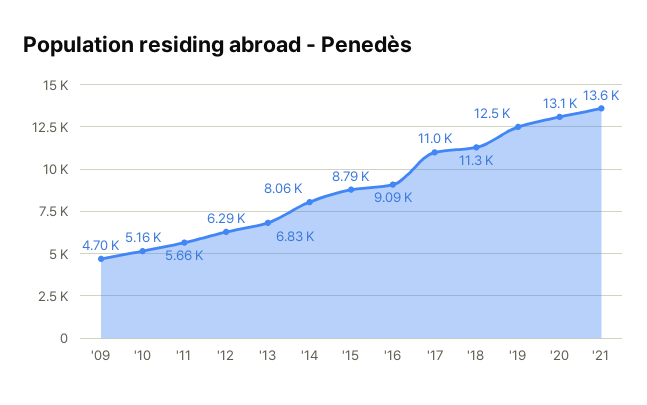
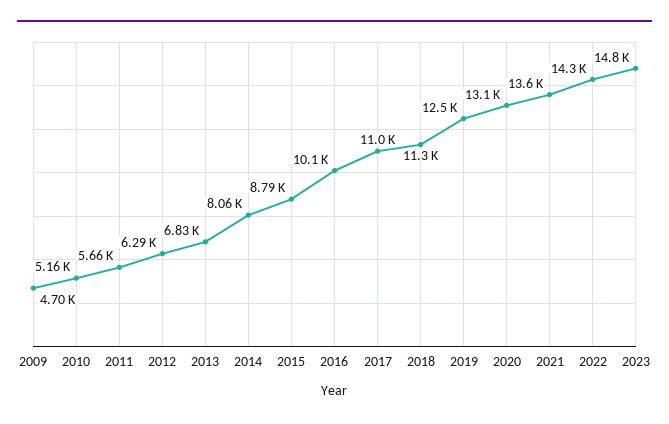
'16: 9090 -> 10100
2022: none -> 14300
2023: none -> 14800

